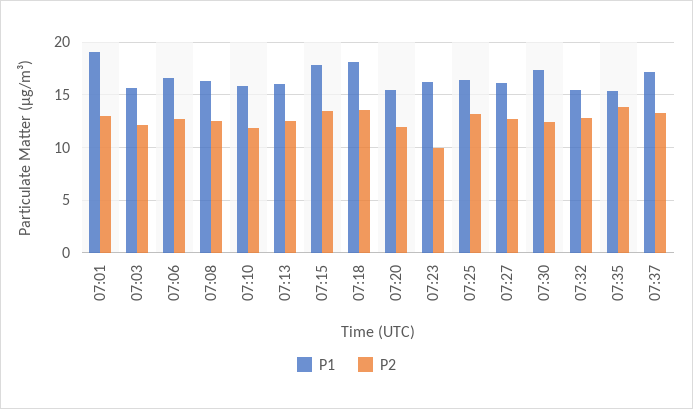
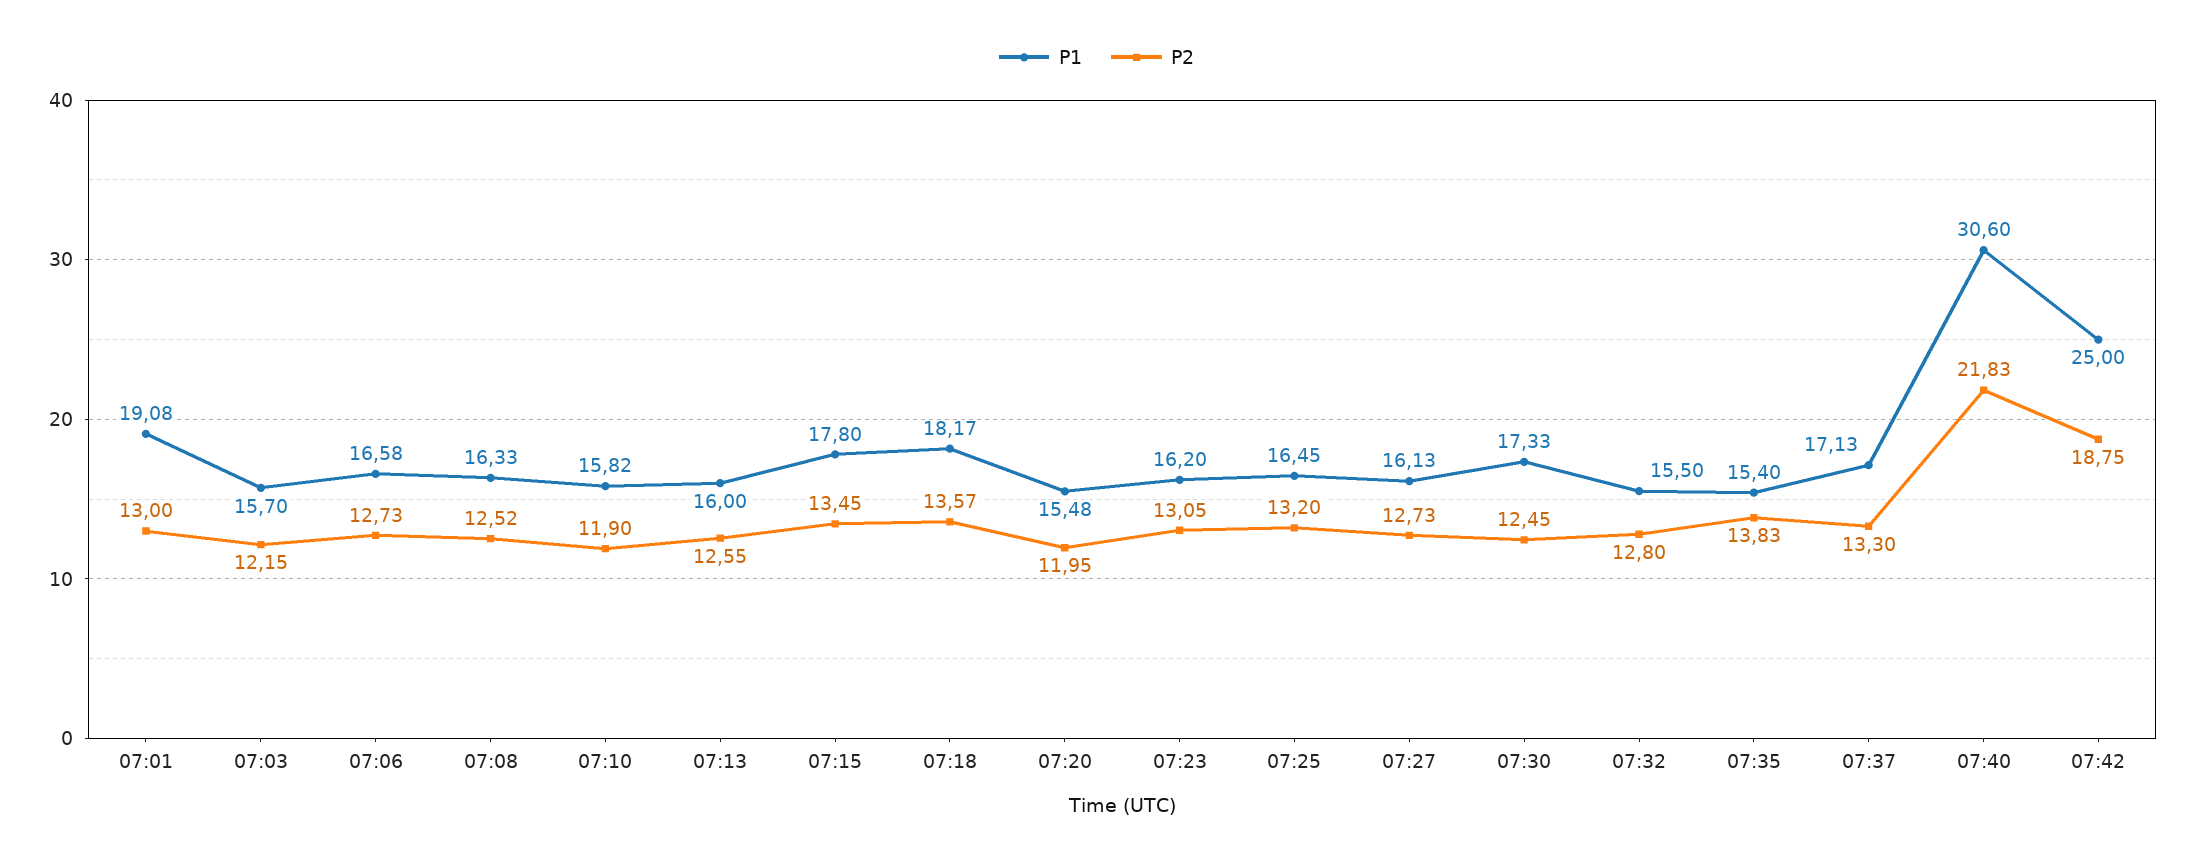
P2, 07:23: 10 -> 13.05
P1, 07:40: none -> 30.6
P2, 07:40: none -> 21.83
P1, 07:42: none -> 25
P2, 07:42: none -> 18.75

